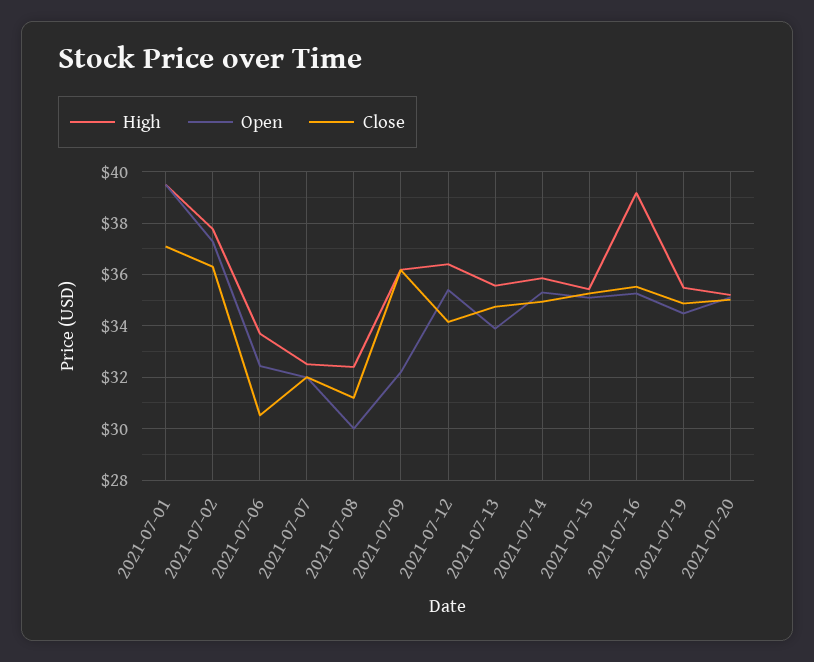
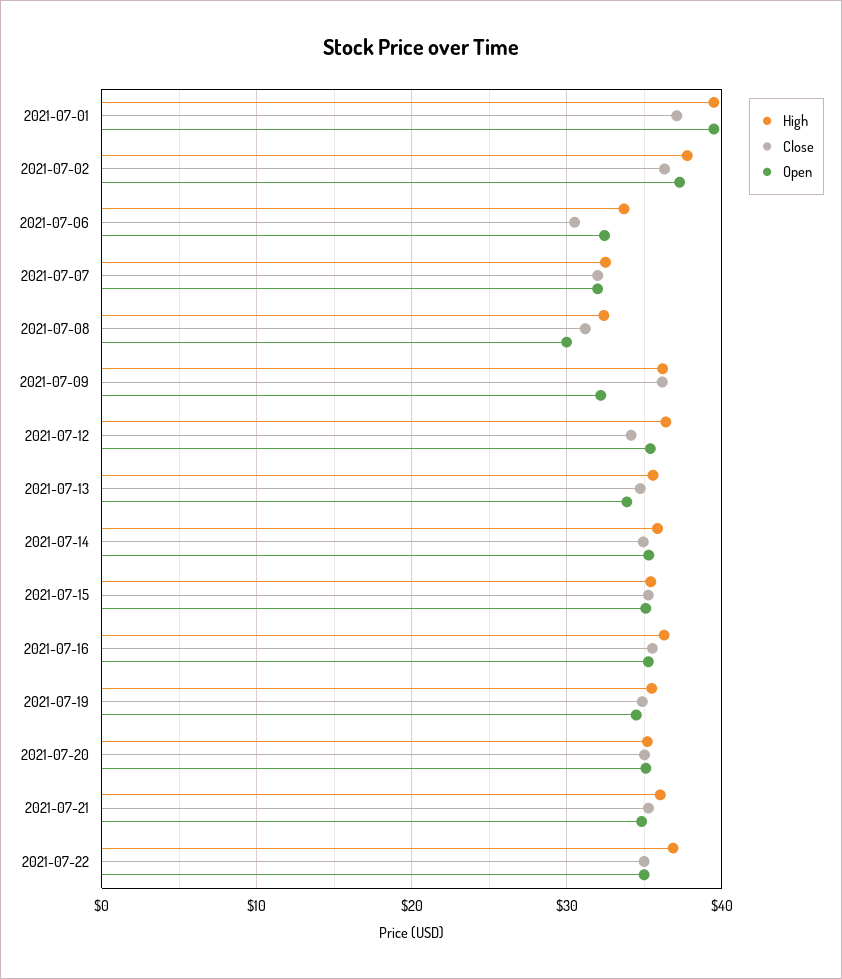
High, 2021-07-16: 39.25 -> 36
High, 2021-07-21: none -> 36
Close, 2021-07-21: none -> 35
Open, 2021-07-21: none -> 35
High, 2021-07-22: none -> 37
Close, 2021-07-22: none -> 35
Open, 2021-07-22: none -> 35

